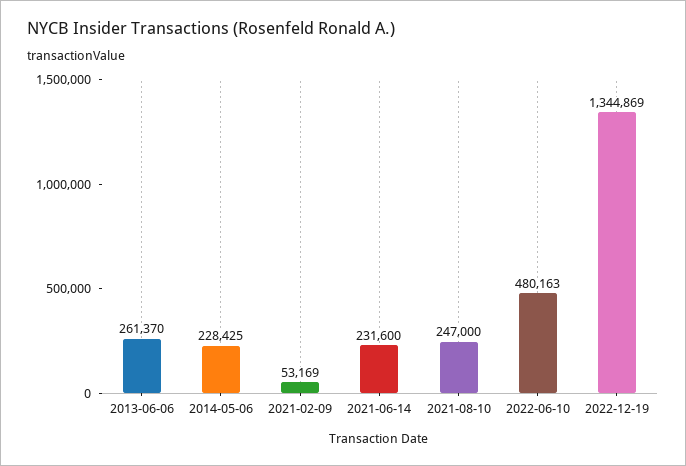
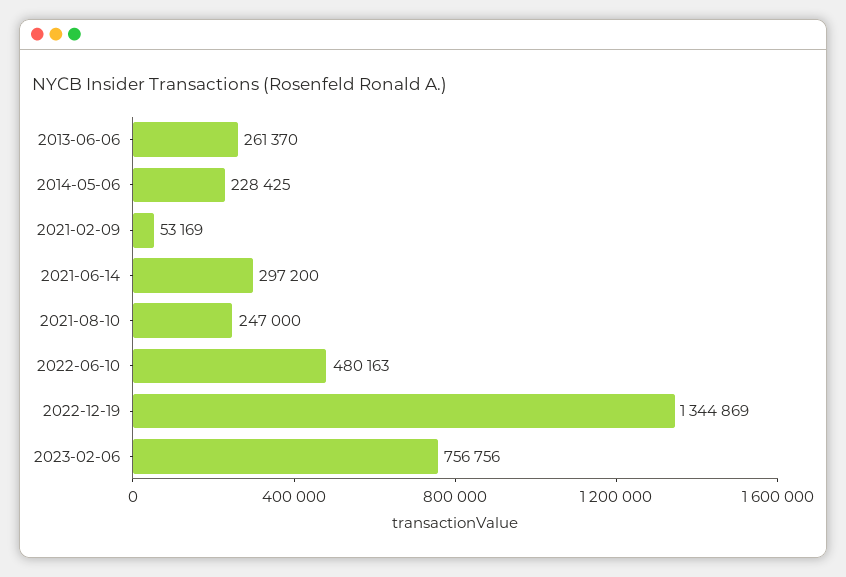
2021-06-14: 231600 -> 297200
2023-02-06: none -> 756756

